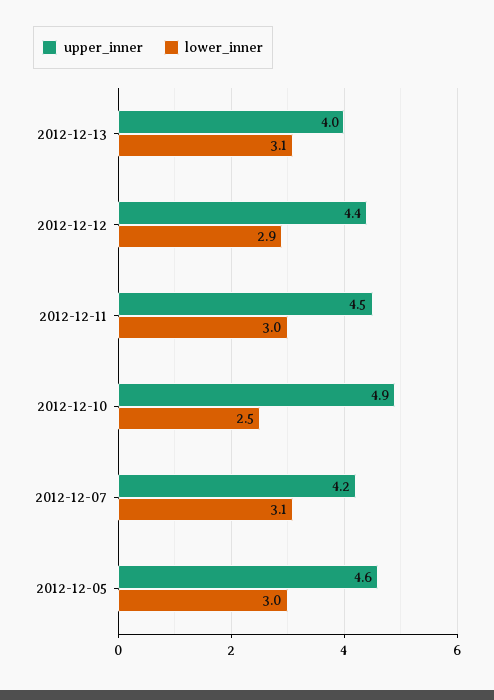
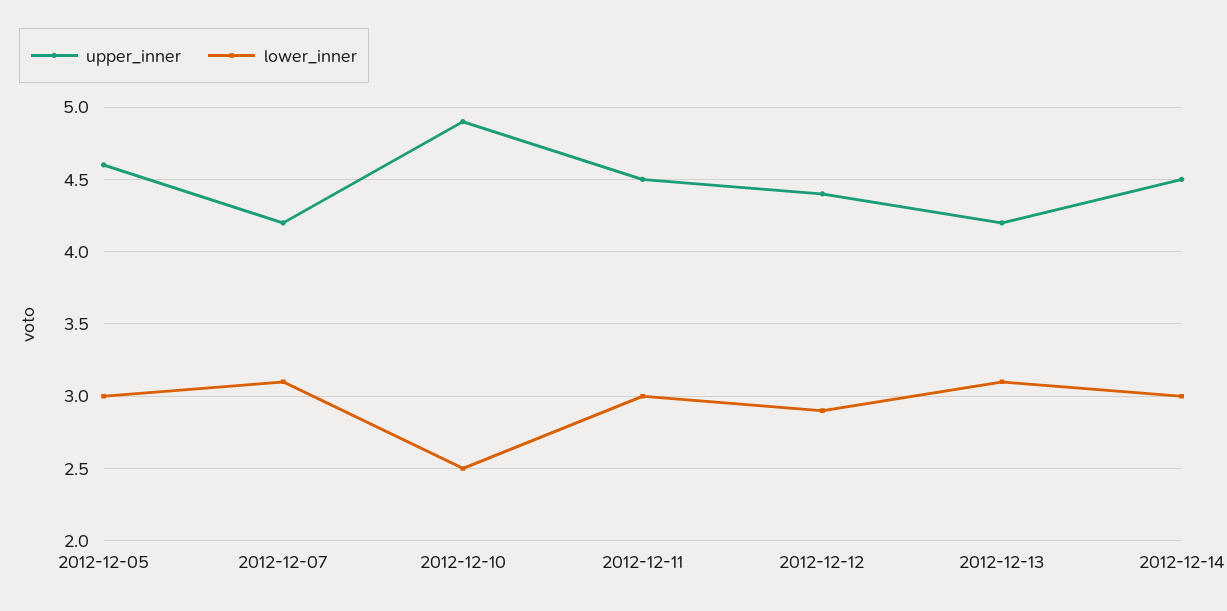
upper_inner, 2012-12-13: 4 -> 4.2
upper_inner, 2012-12-14: none -> 4.5
lower_inner, 2012-12-14: none -> 3

